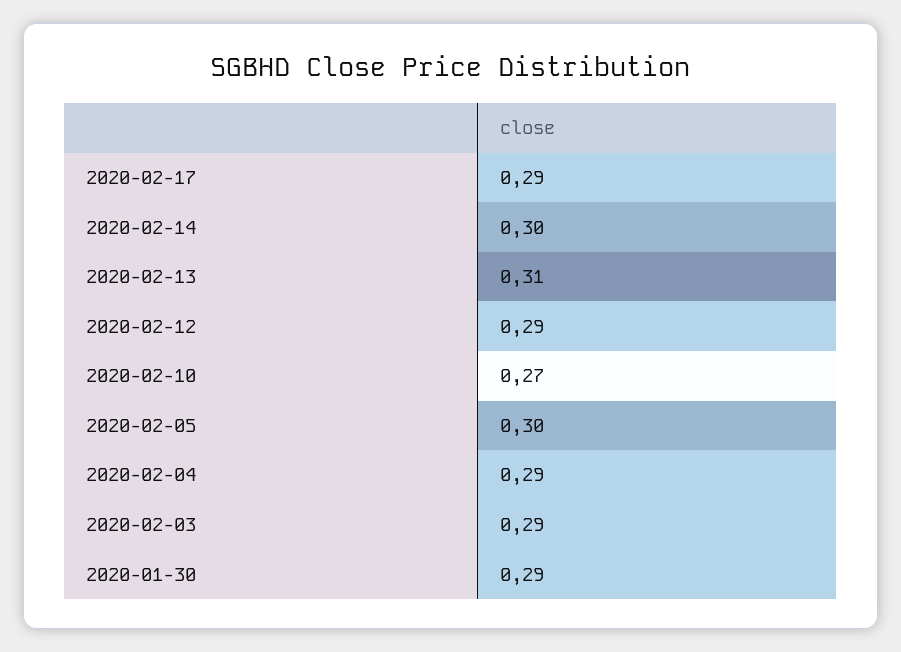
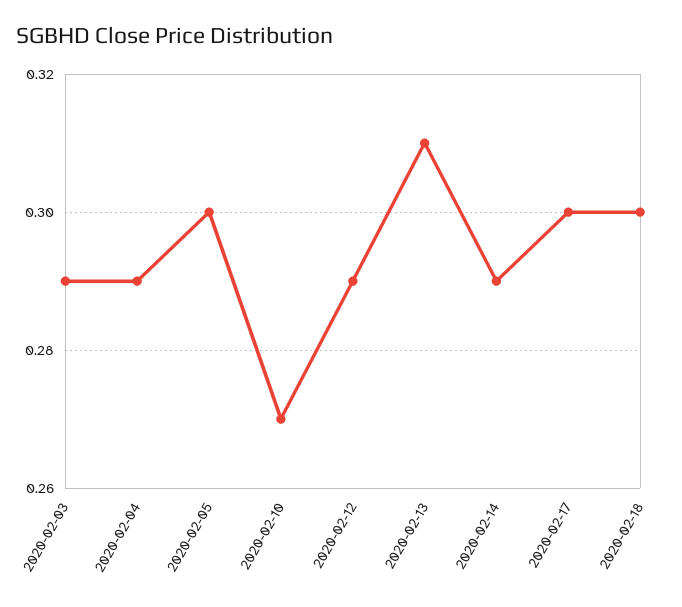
2020-02-17: 0.29 -> 0.3
2020-02-14: 0.3 -> 0.29
2020-01-30: 0.29 -> none
2020-02-18: none -> 0.3

